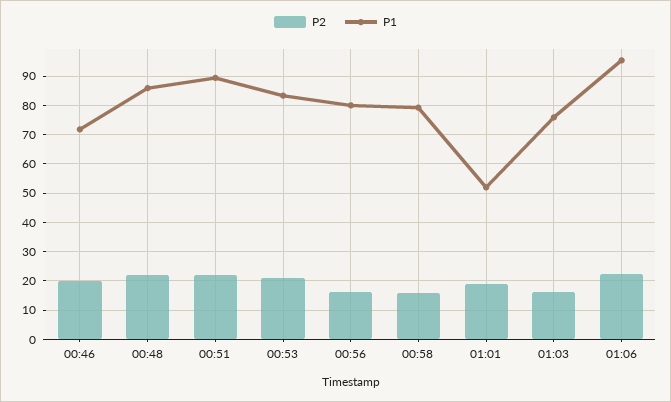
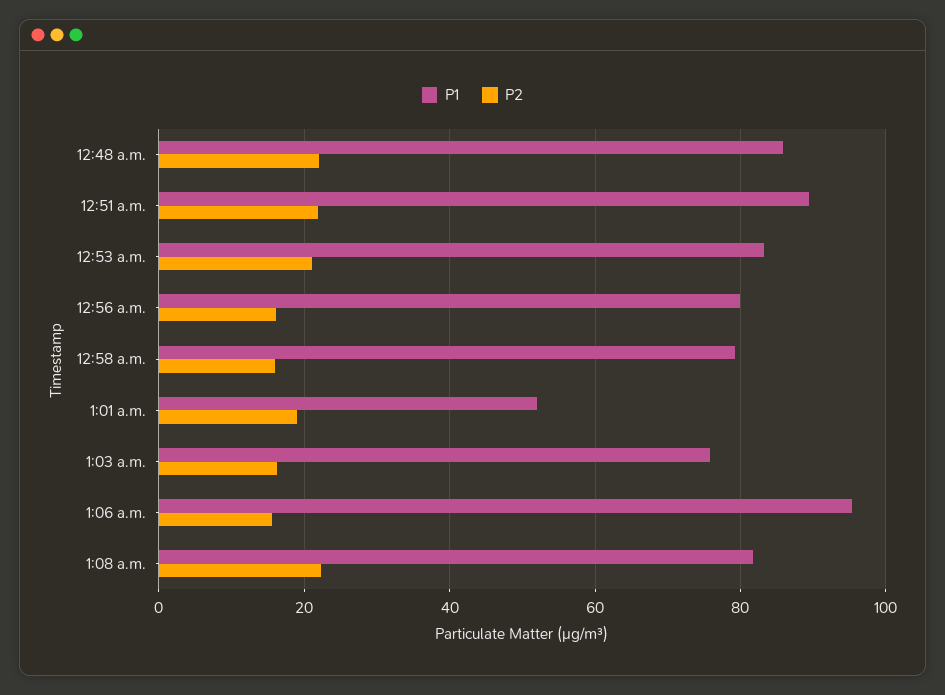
P2, 00:46: 20 -> none
P1, 00:46: 72.5 -> none
P2, 01:06: 22.5 -> 16
P1, 1:08 a.m.: none -> 82
P2, 1:08 a.m.: none -> 22

